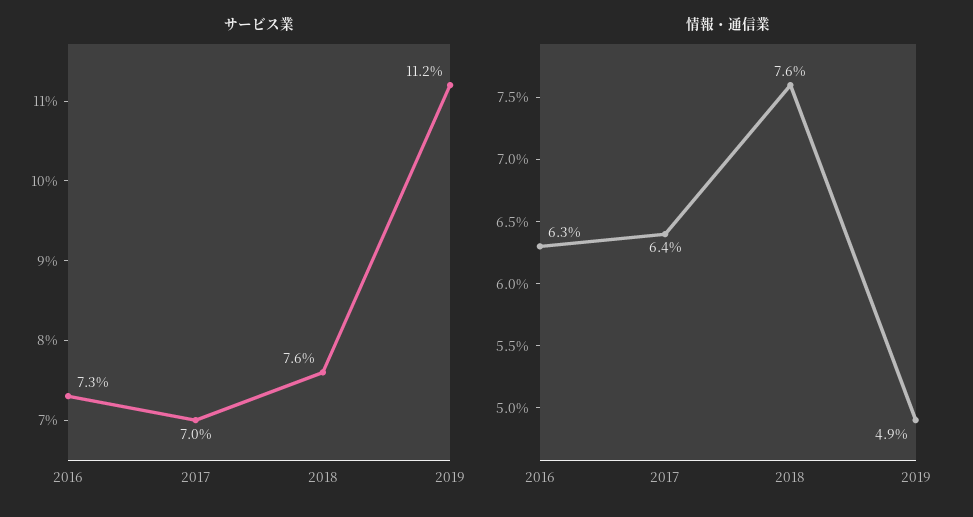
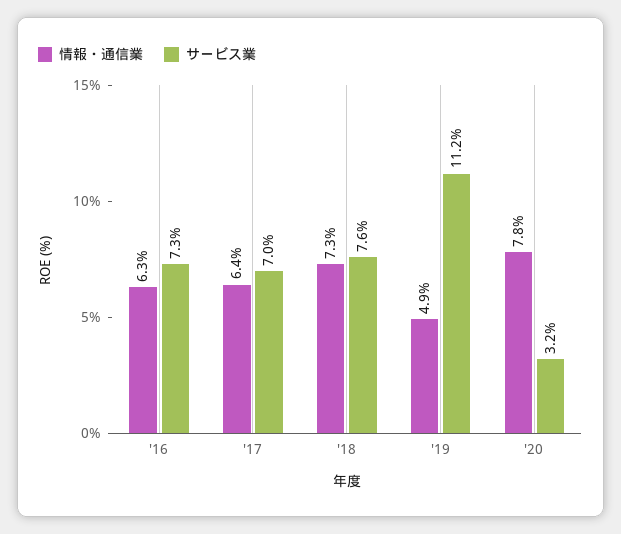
情報・通信業, 2018: 7.6 -> 7.3
情報・通信業, '20: none -> 7.8
サービス業, '20: none -> 3.2

